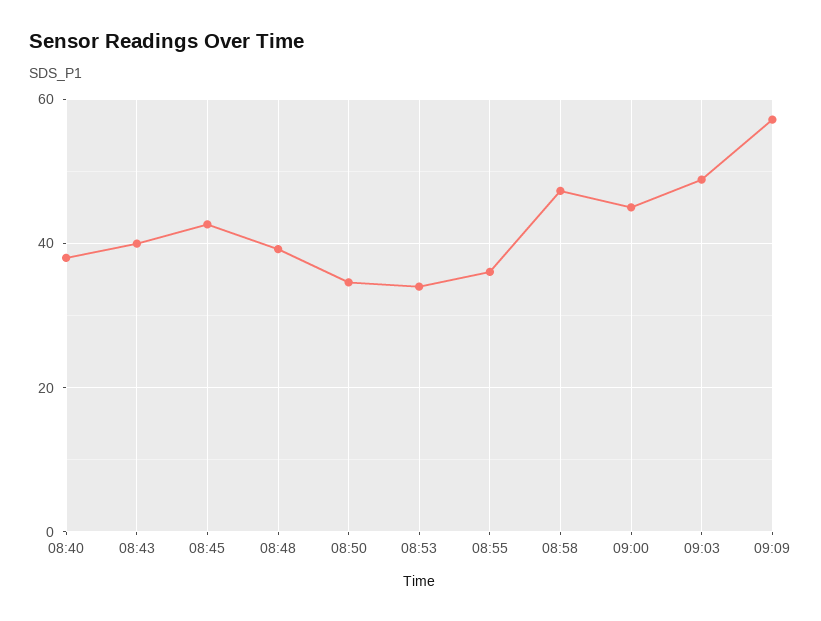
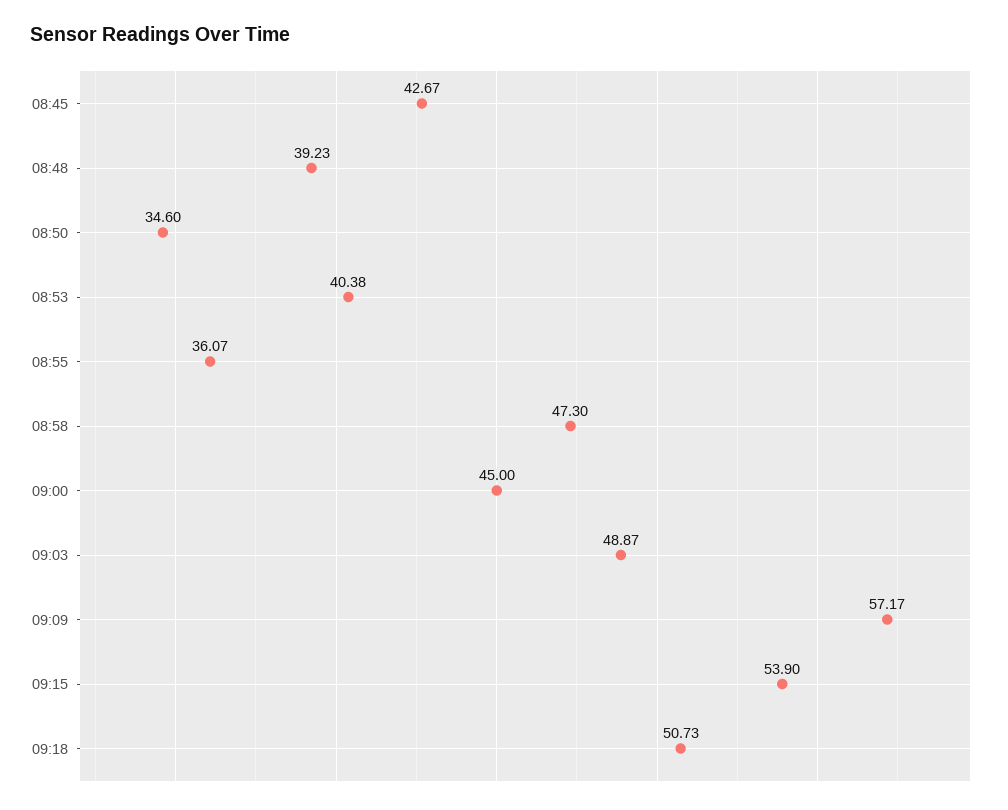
08:40: 38 -> none
08:43: 40 -> none
08:53: 34 -> 40.38
09:15: none -> 53.9
09:18: none -> 50.73

